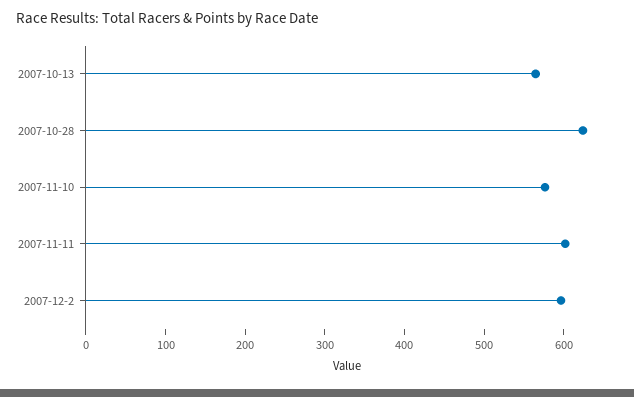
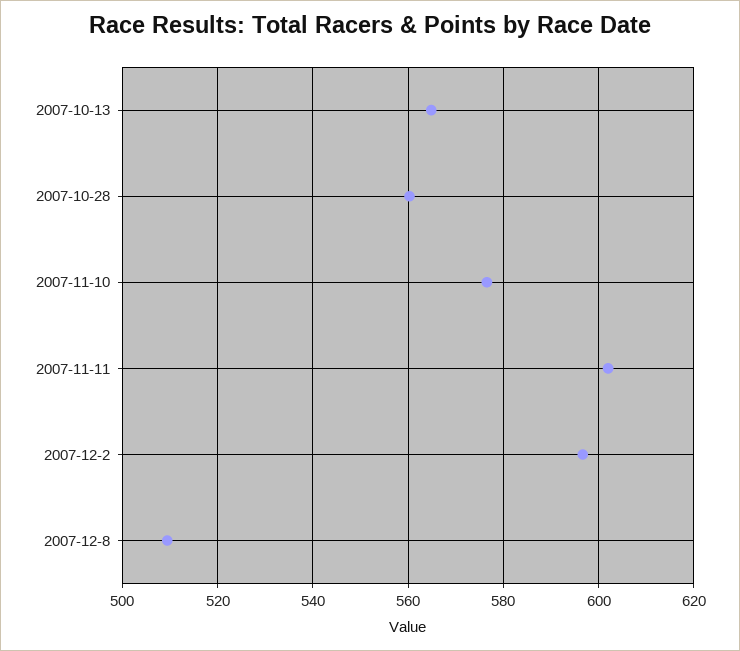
2007-10-28: 620 -> 560
2007-12-8: none -> 510

